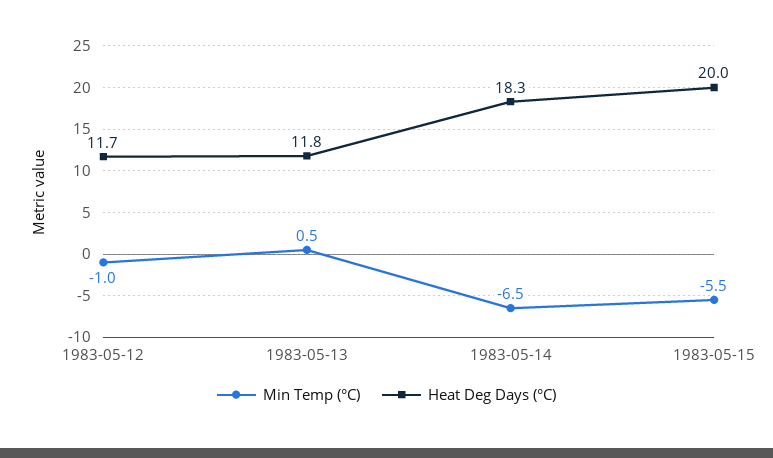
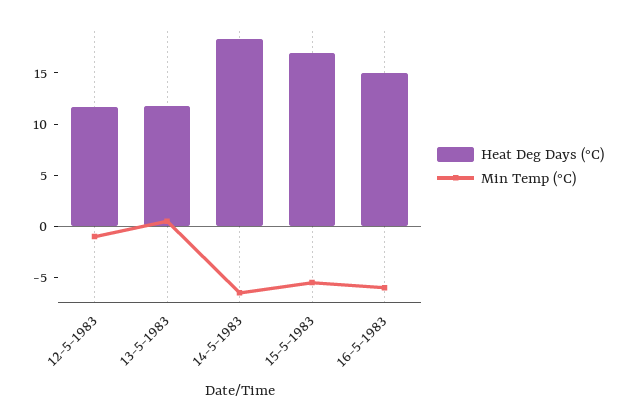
Heat Deg Days (°C), 1983-05-15: 20 -> 17
Heat Deg Days (°C), 16-5-1983: none -> 15
Min Temp (°C), 16-5-1983: none -> -6

